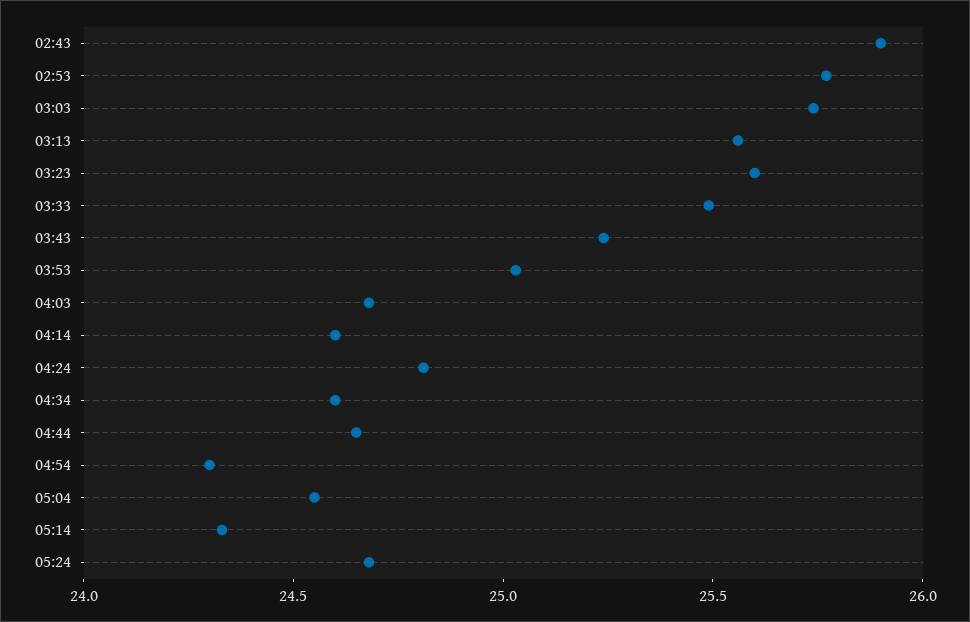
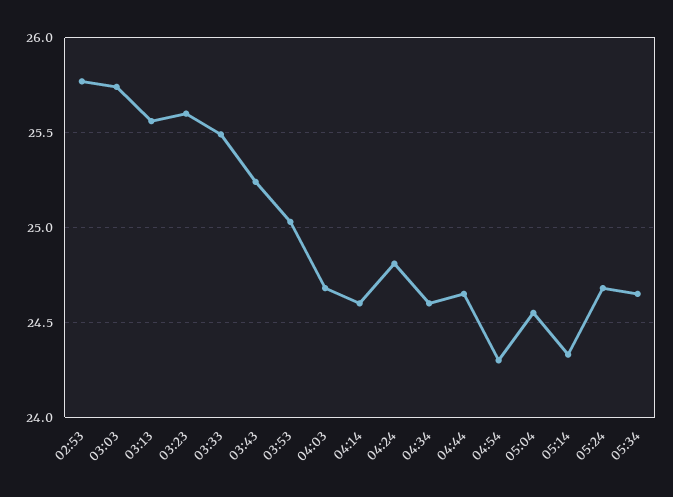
02:43: 25.9 -> none
05:34: none -> 24.65

